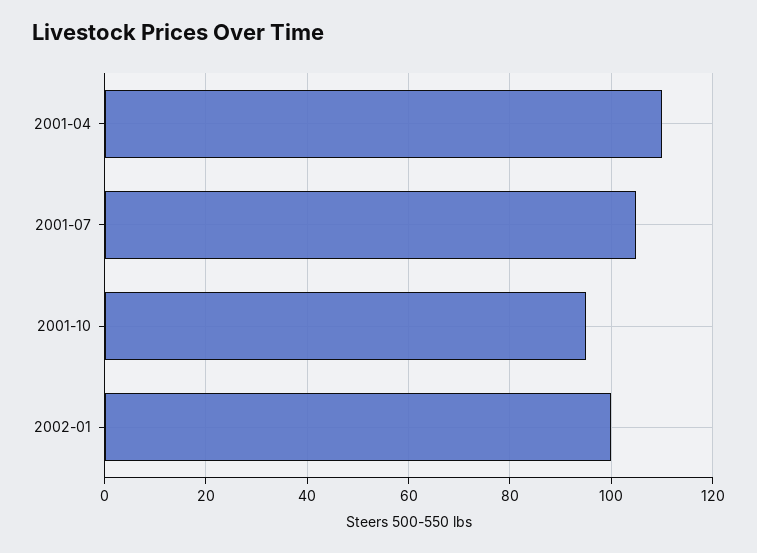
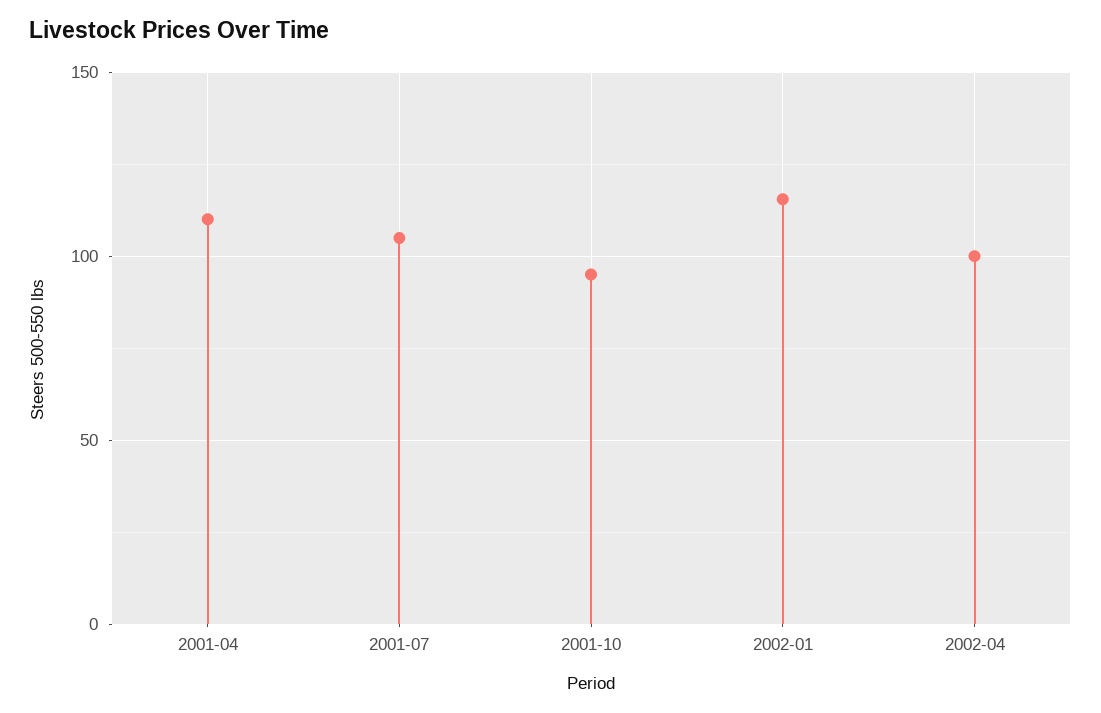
2002-01: 100 -> 115
2002-04: none -> 100

